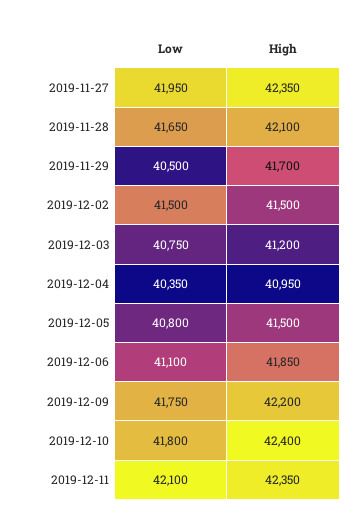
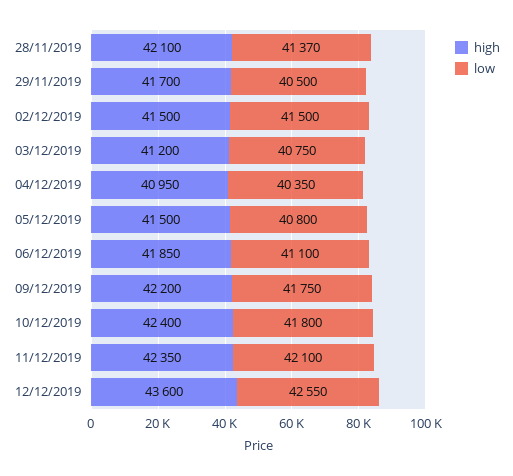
Low, 2019-11-27: 41950 -> none
High, 2019-11-27: 42350 -> none
Low, 2019-11-28: 41650 -> 41370
High, 12/12/2019: none -> 43600
Low, 12/12/2019: none -> 42550

